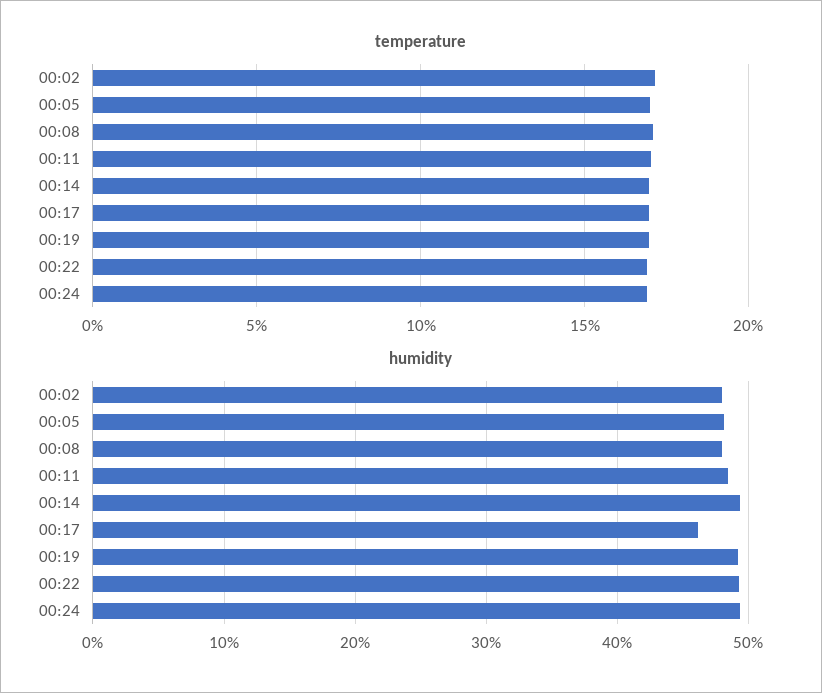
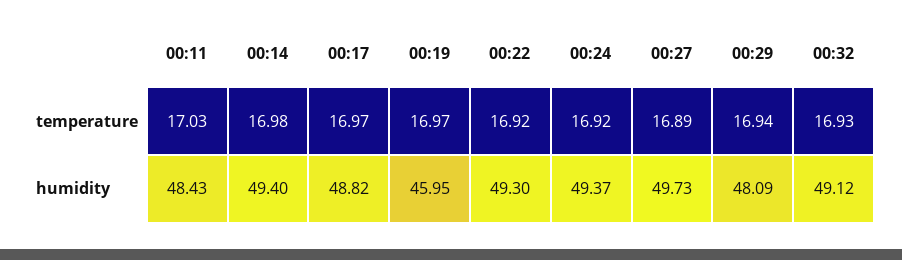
temperature, 00:02: 17 -> none
temperature, 00:05: 17 -> none
temperature, 00:08: 17 -> none
humidity, 00:02: 48 -> none
humidity, 00:05: 48 -> none
humidity, 00:08: 48 -> none
humidity, 00:17: 46 -> 48.82
humidity, 00:19: 49 -> 45.95
temperature, 00:27: none -> 16.89
temperature, 00:29: none -> 16.94
temperature, 00:32: none -> 16.93
humidity, 00:27: none -> 49.73
humidity, 00:29: none -> 48.09
humidity, 00:32: none -> 49.12

